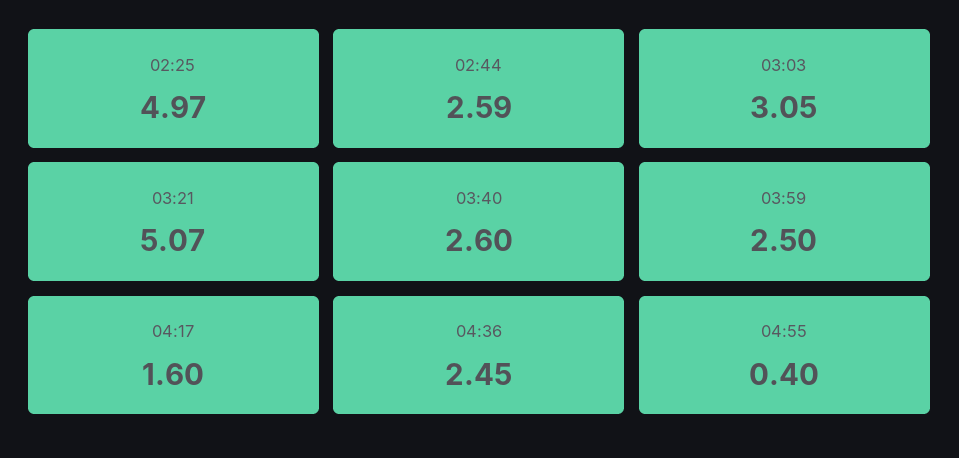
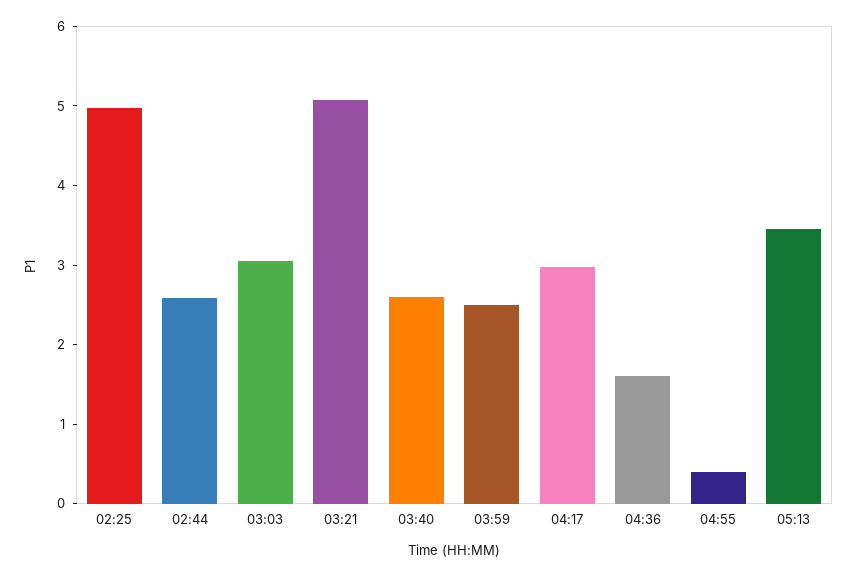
04:17: 1.6 -> 3
04:36: 2.45 -> 1.6
05:13: none -> 3.4

